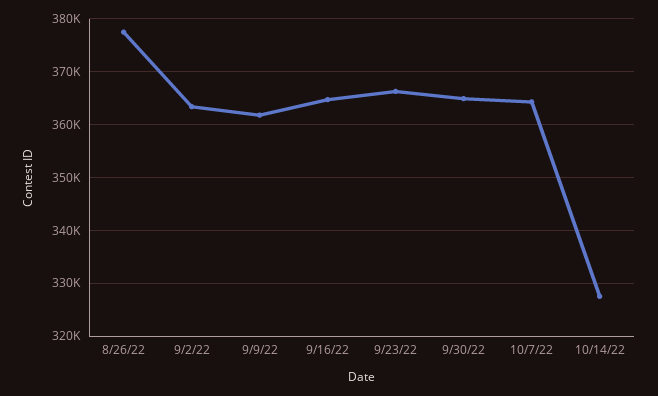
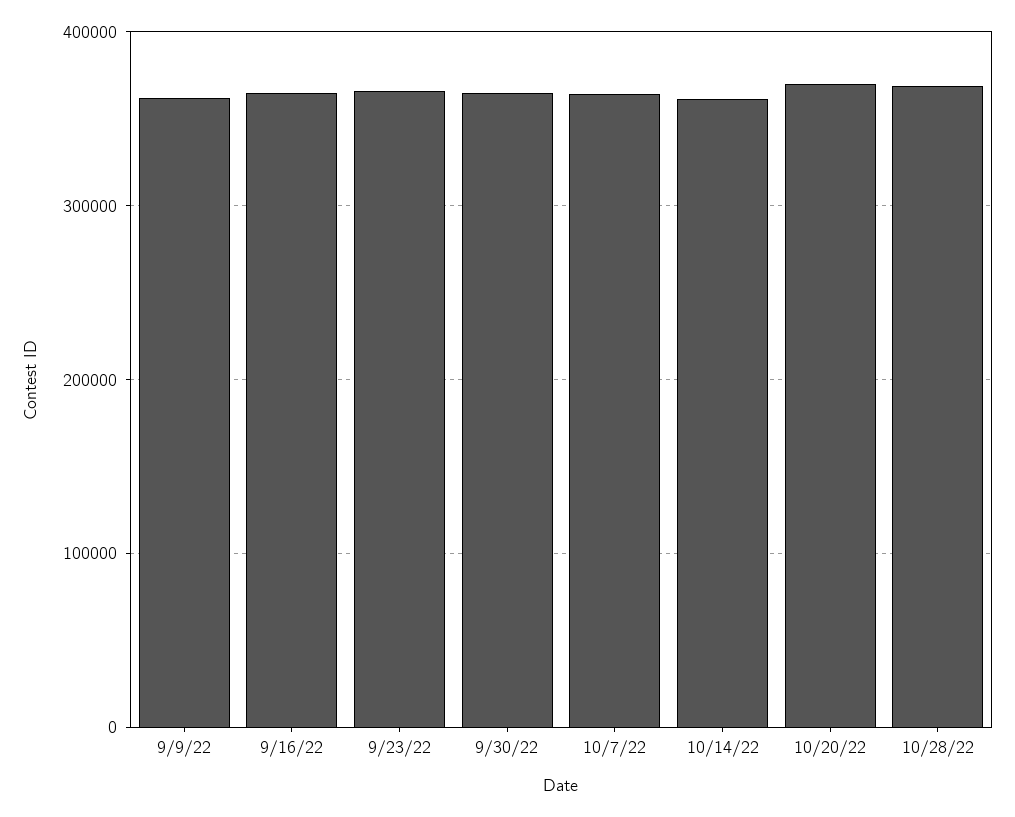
8/26/22: 378000 -> none
9/2/22: 364000 -> none
10/14/22: 328000 -> 360000
10/20/22: none -> 370000
10/28/22: none -> 370000

